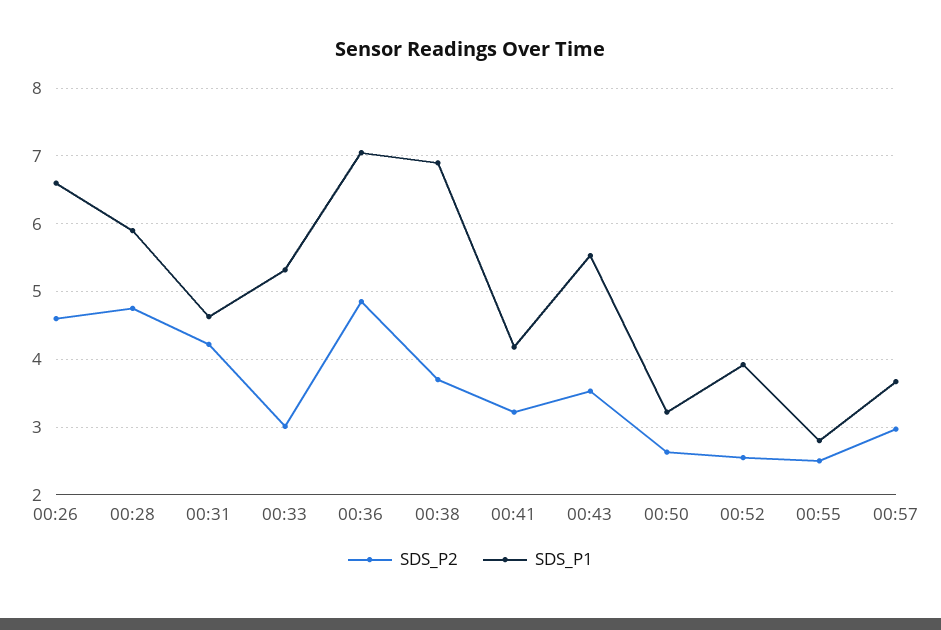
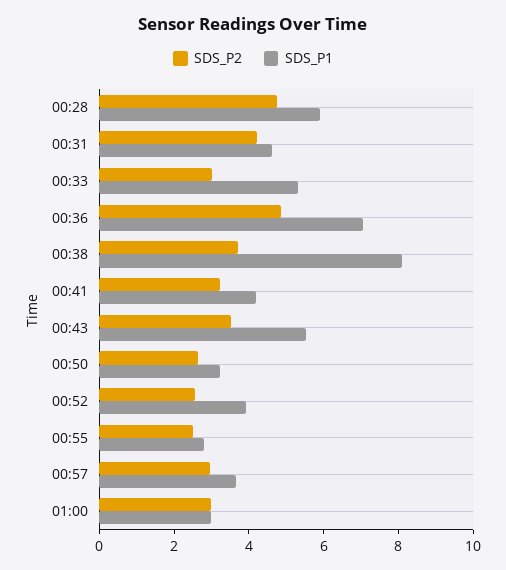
SDS_P2, 00:26: 4.6 -> none
SDS_P1, 00:26: 6.6 -> none
SDS_P1, 00:38: 6.9 -> 8
SDS_P2, 01:00: none -> 3
SDS_P1, 01:00: none -> 3

